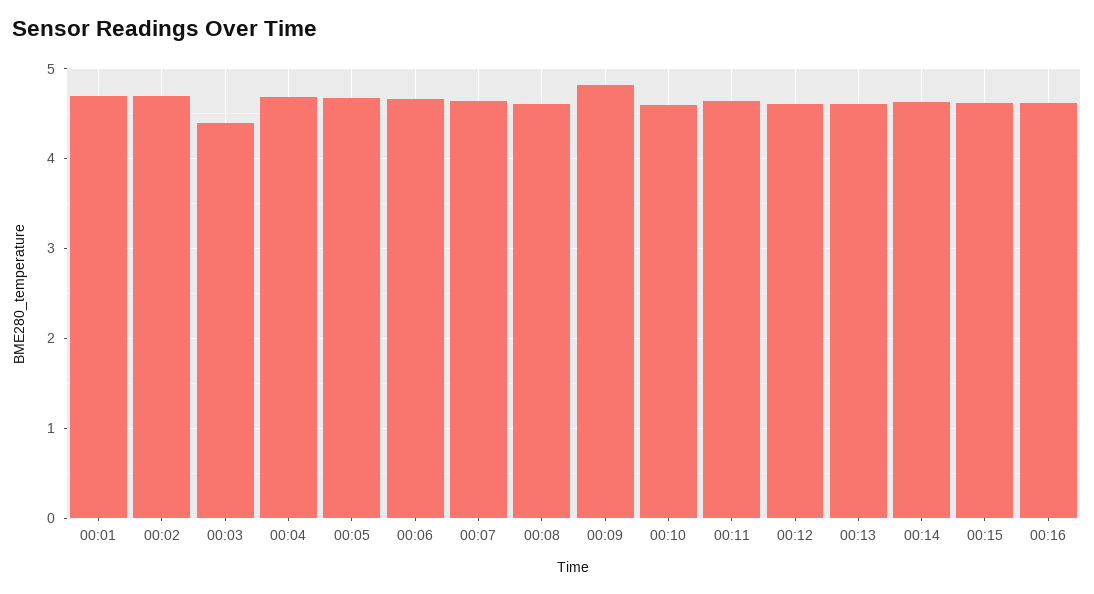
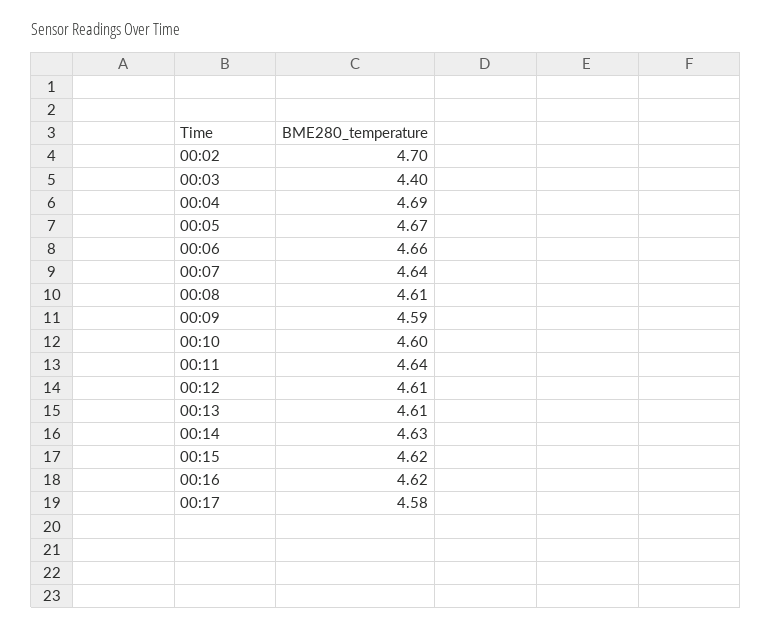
00:01: 4.7 -> none
00:09: 4.8 -> 4.59
00:17: none -> 4.58

